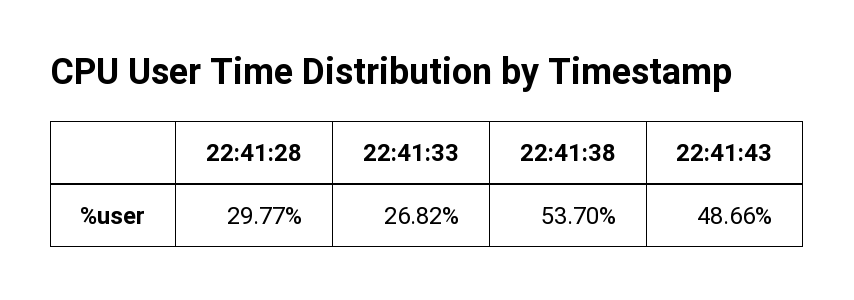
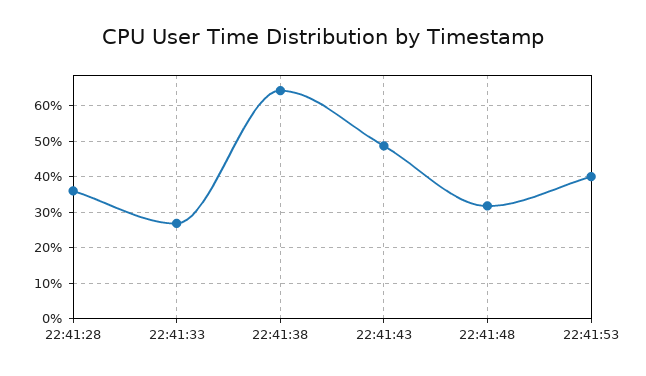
22:41:28: 29.77 -> 36
22:41:38: 53.7 -> 64
22:41:48: none -> 32
22:41:53: none -> 40

